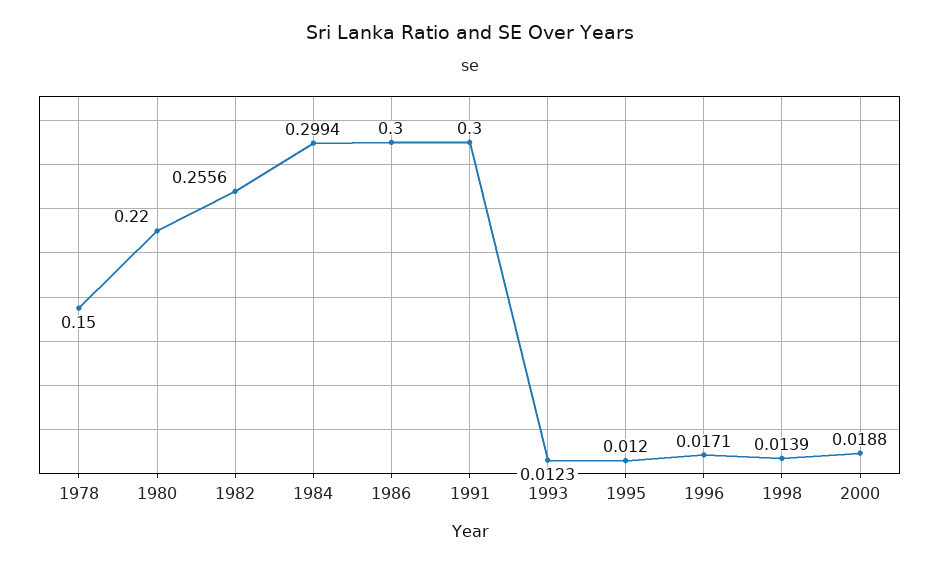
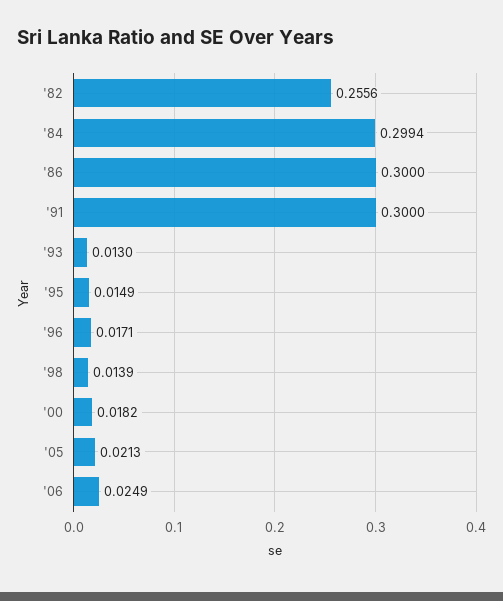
1978: 0.15 -> none
1980: 0.22 -> none
1993: 0.0123 -> 0.013
1995: 0.012 -> 0.0149
2000: 0.0188 -> 0.0182
'05: none -> 0.0213
'06: none -> 0.0249

